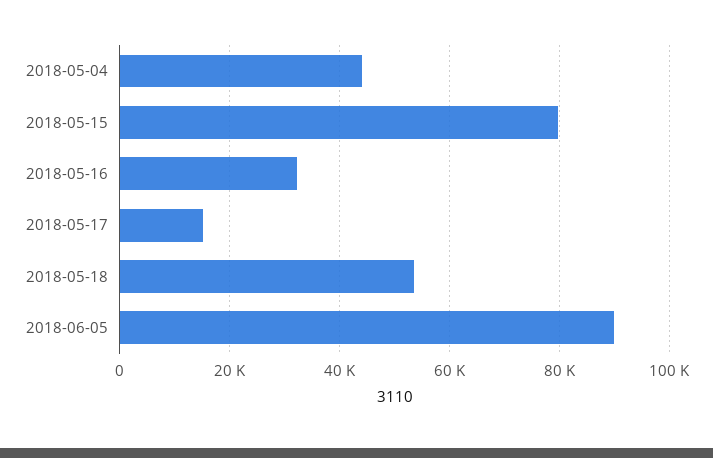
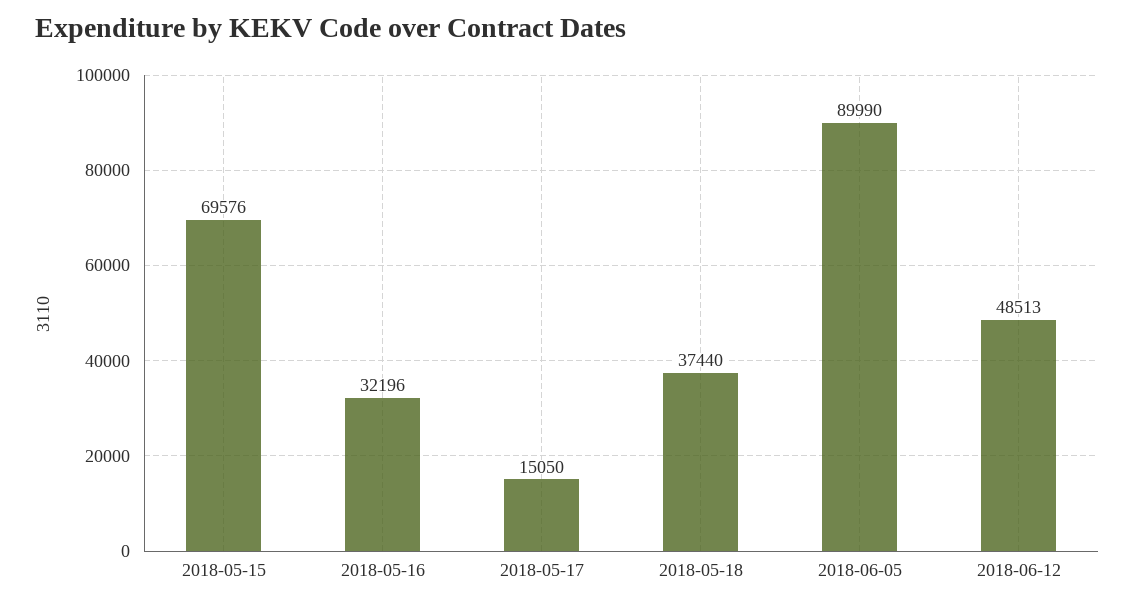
2018-05-04: 44000 -> none
2018-05-15: 80000 -> 69576
2018-05-18: 54000 -> 37440
2018-06-12: none -> 48513

